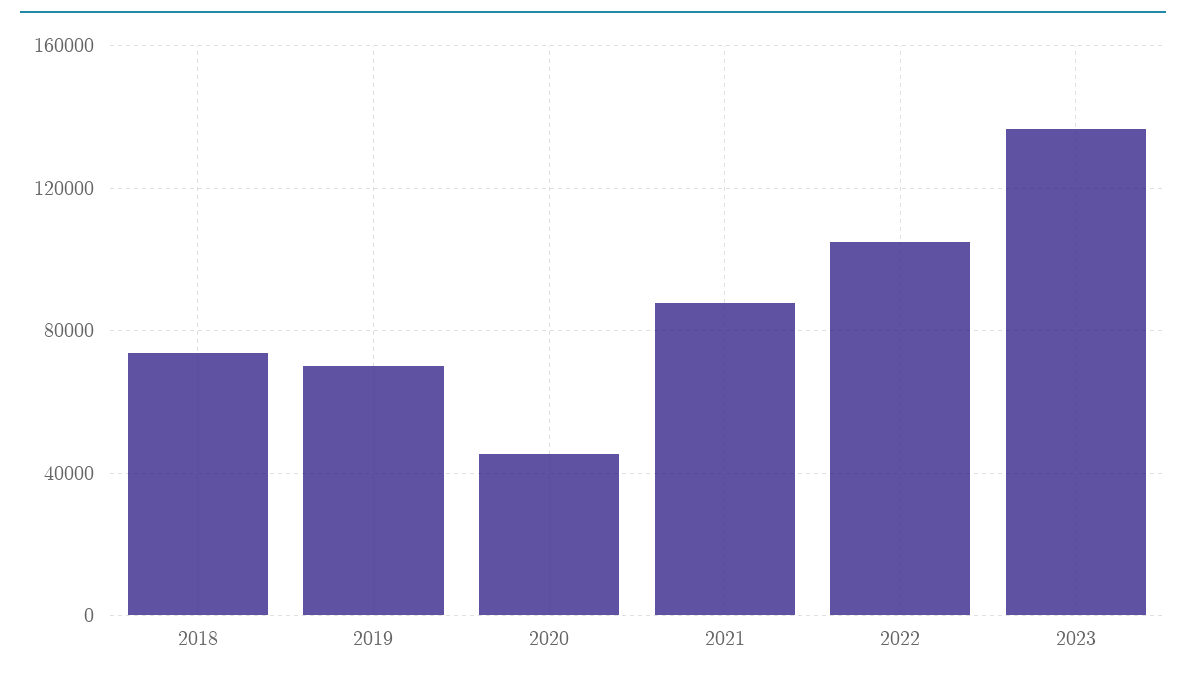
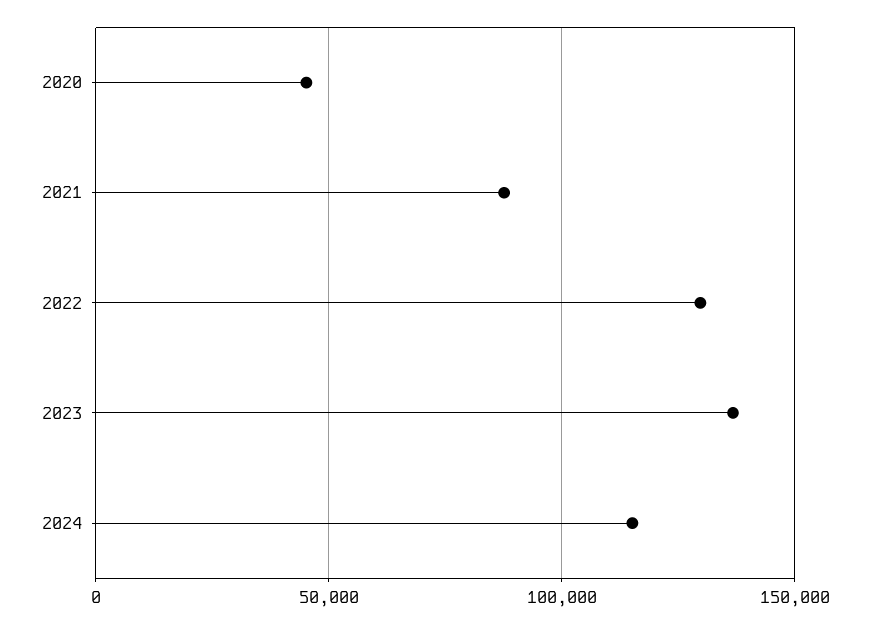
2018: 75000 -> none
2019: 70000 -> none
2022: 105000 -> 130000
2024: none -> 115000

